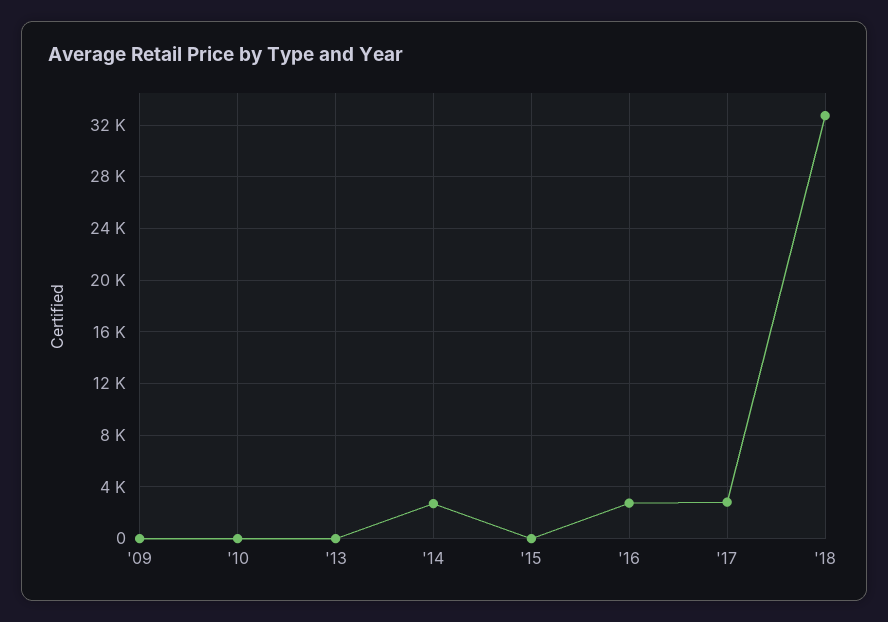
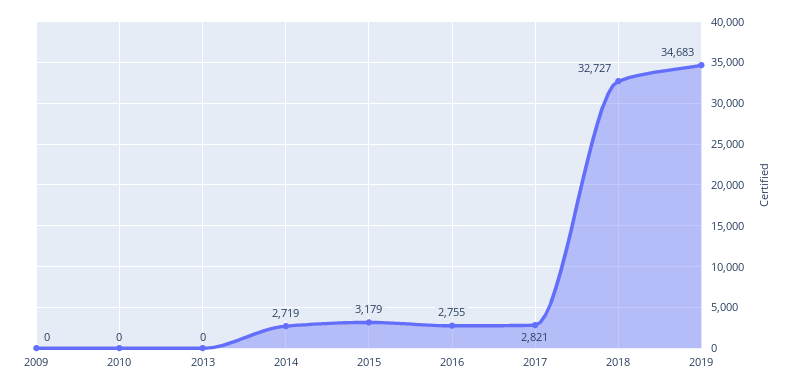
'15: 0 -> 3179
2019: none -> 34683

